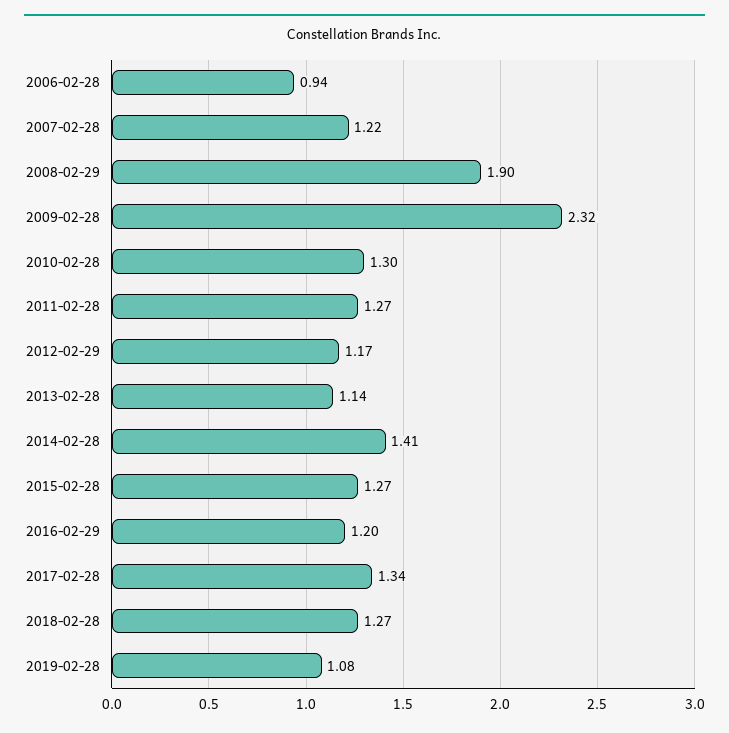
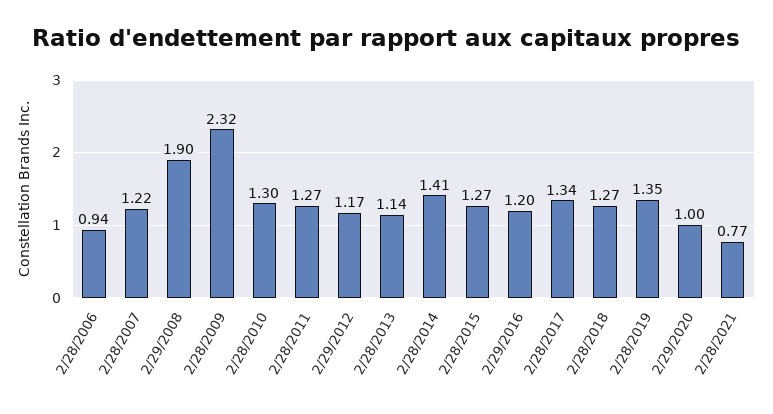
2019-02-28: 1.08 -> 1.35
2/29/2020: none -> 1
2/28/2021: none -> 0.77

